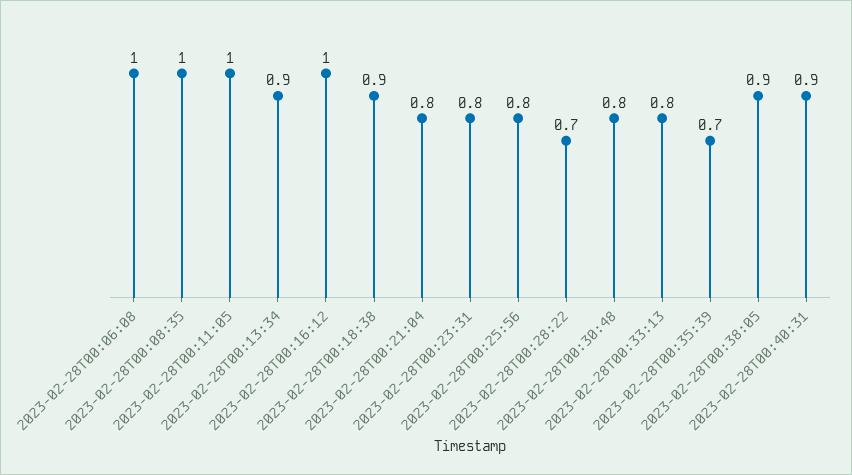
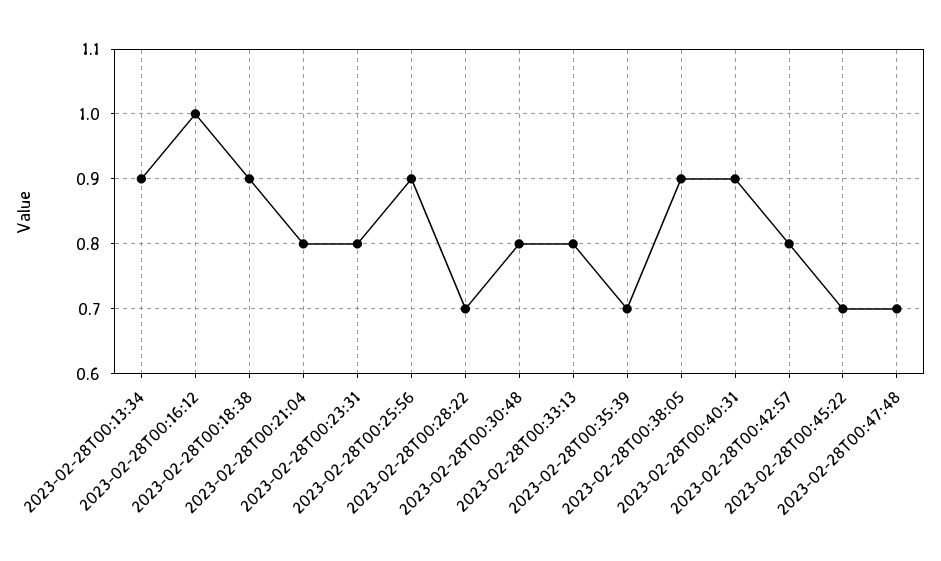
2023-02-28T00:06:08: 1 -> none
2023-02-28T00:08:35: 1 -> none
2023-02-28T00:11:05: 1 -> none
2023-02-28T00:25:56: 0.8 -> 0.9
2023-02-28T00:42:57: none -> 0.8
2023-02-28T00:45:22: none -> 0.7
2023-02-28T00:47:48: none -> 0.7

